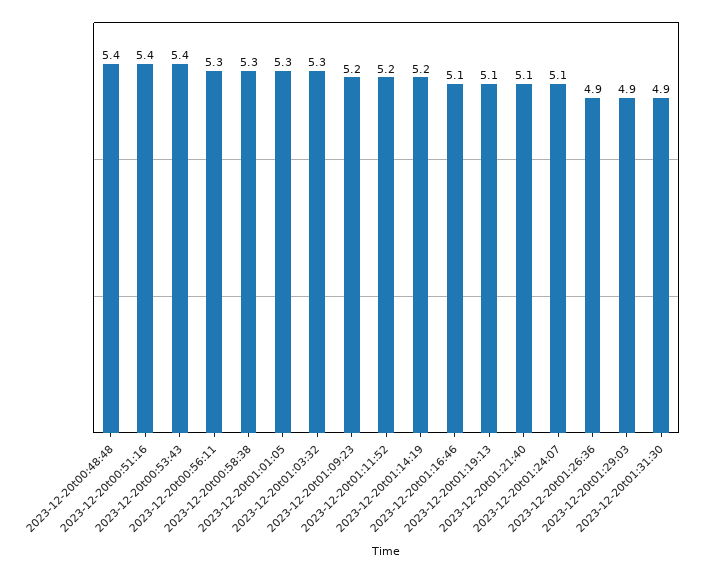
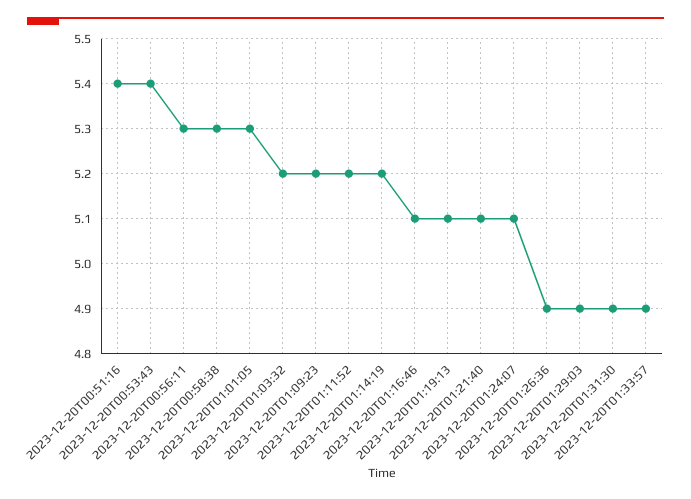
2023-12-20t00:48:48: 5.4 -> none
2023-12-20t01:03:32: 5.3 -> 5.2
2023-12-20T01:33:57: none -> 4.9

